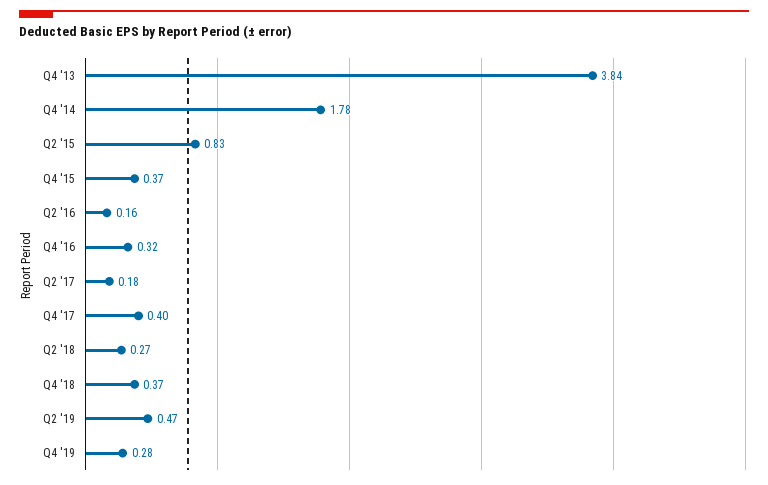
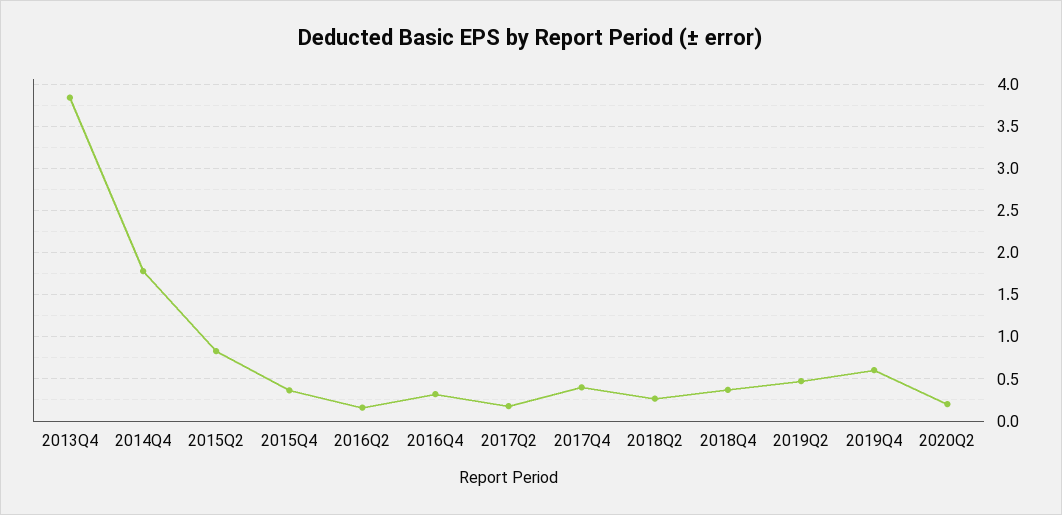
Q4 '19: 0.28 -> 0.6
2020Q2: none -> 0.2

